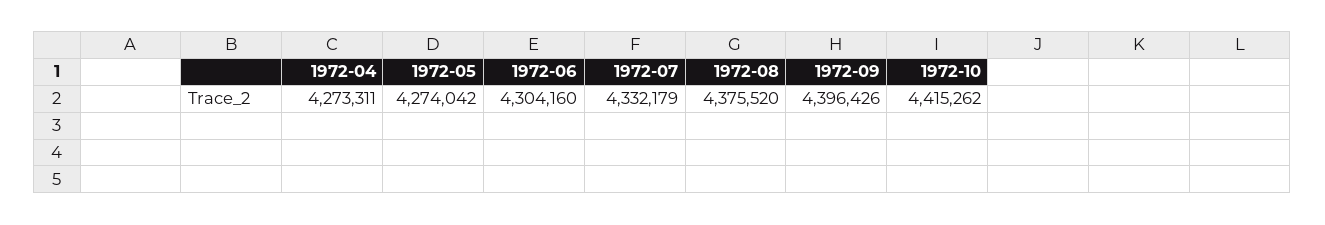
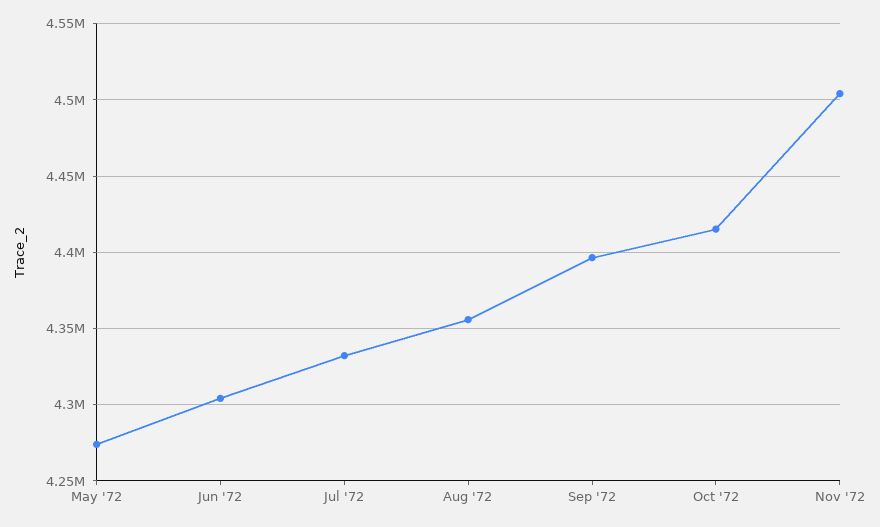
1972-04: 4273311 -> none
1972-08: 4375520 -> 4355000
Nov '72: none -> 4505000

